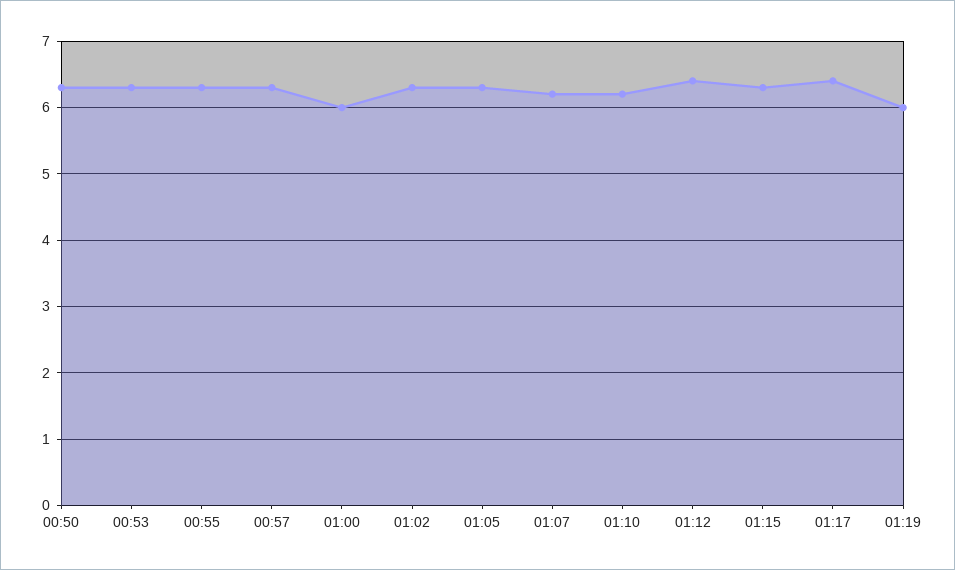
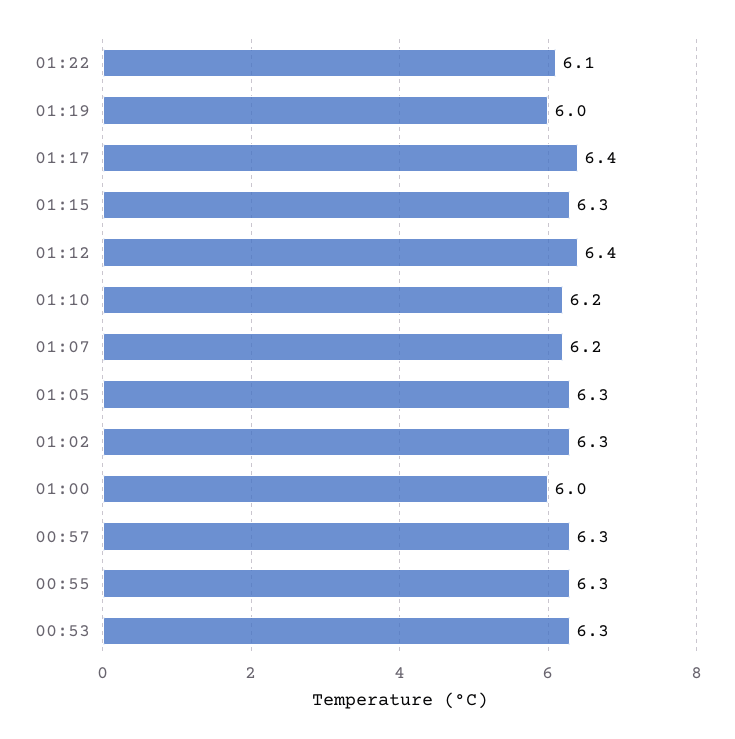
00:50: 6.3 -> none
01:22: none -> 6.1

